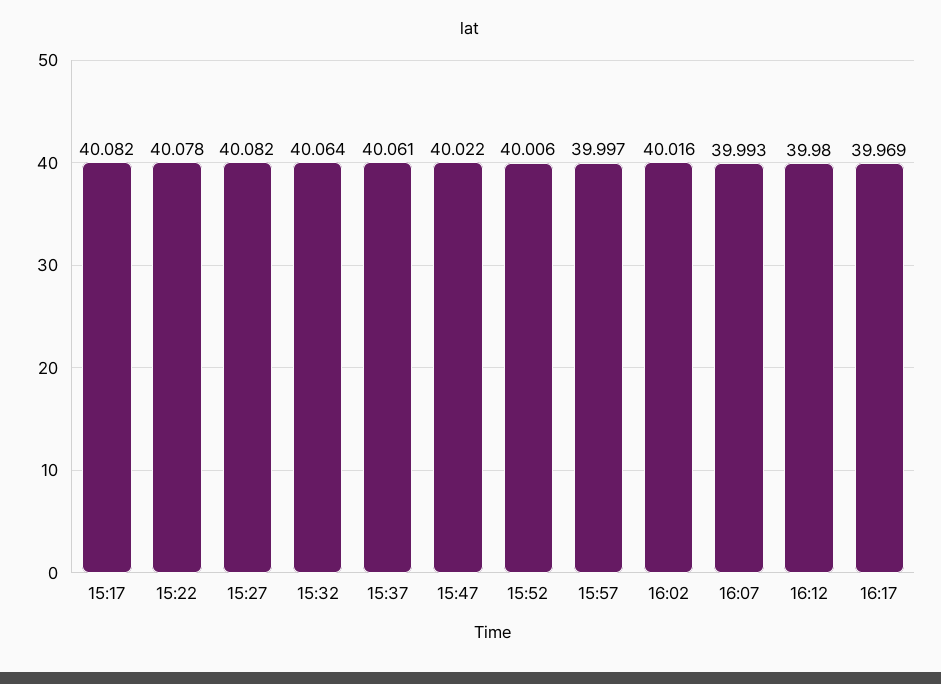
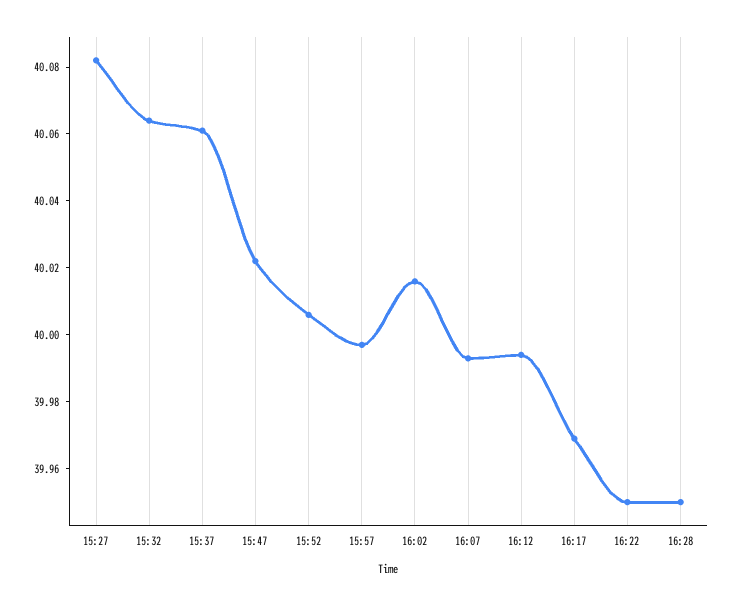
15:17: 40.082 -> none
15:22: 40.078 -> none
16:12: 39.98 -> 39.995
16:22: none -> 39.95
16:28: none -> 39.95

